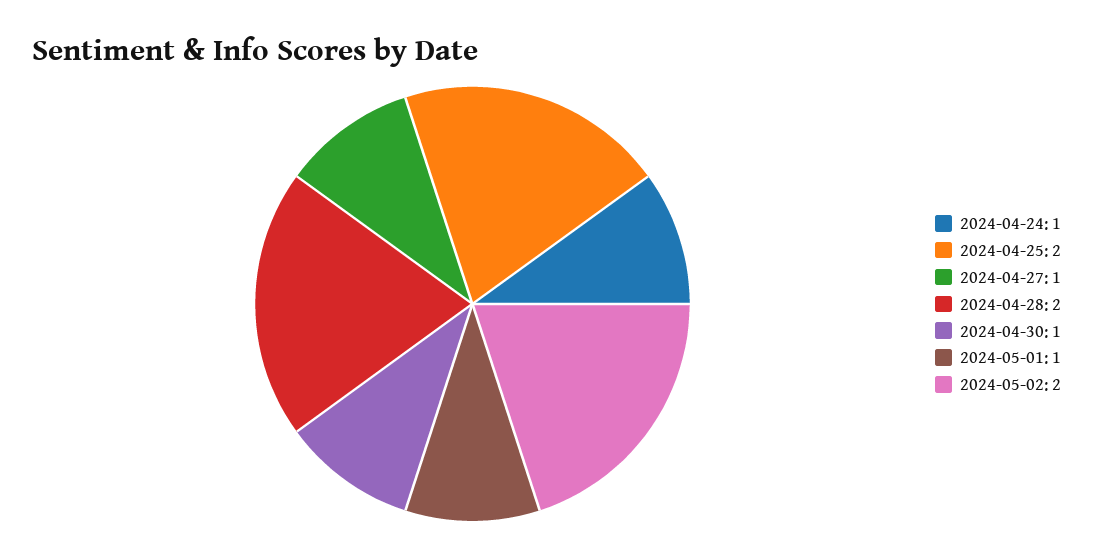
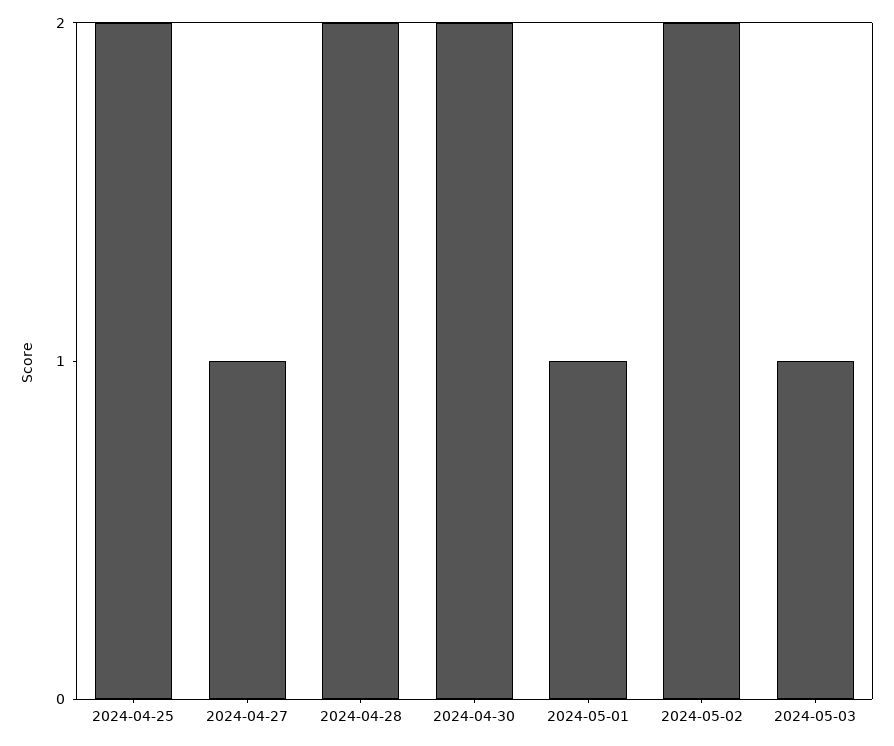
2024-04-24: 1 -> none
2024-04-30: 1 -> 2
2024-05-03: none -> 1

